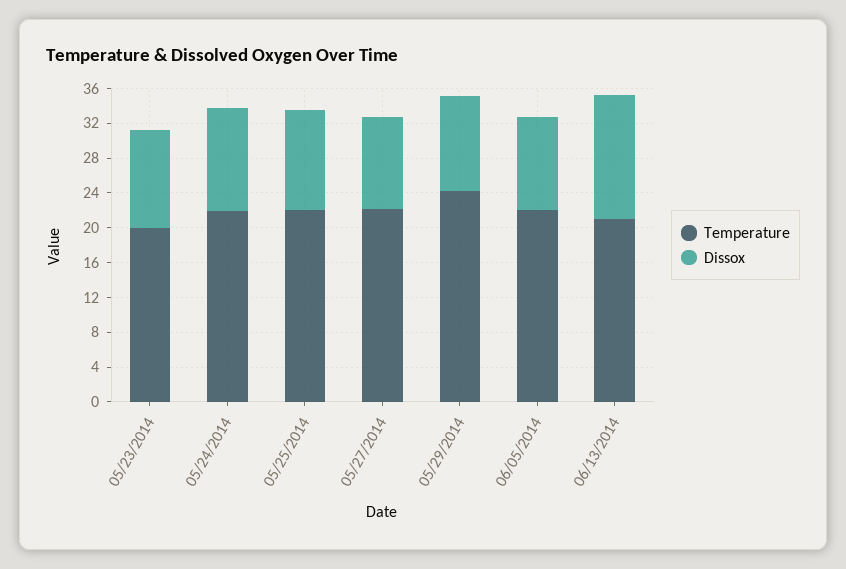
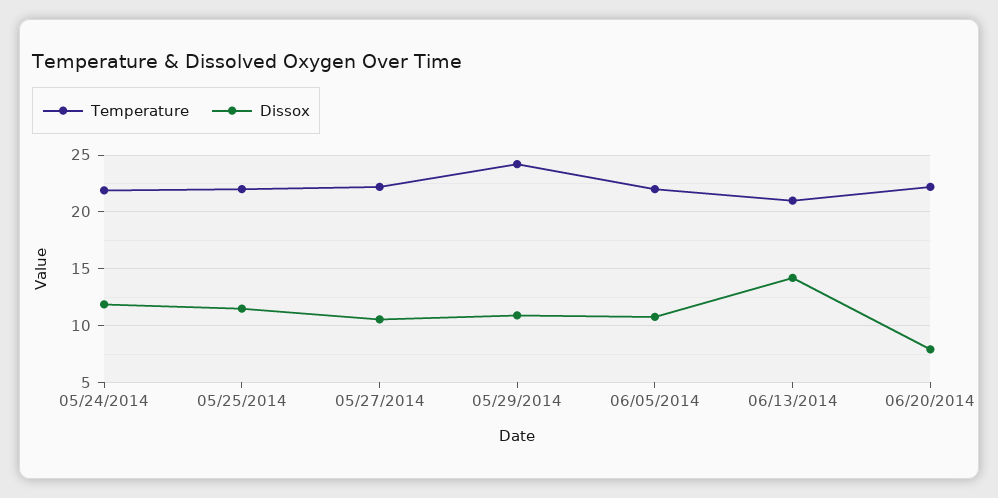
Temperature, 05/23/2014: 20 -> none
Dissox, 05/23/2014: 11 -> none
Temperature, 06/20/2014: none -> 22
Dissox, 06/20/2014: none -> 8

